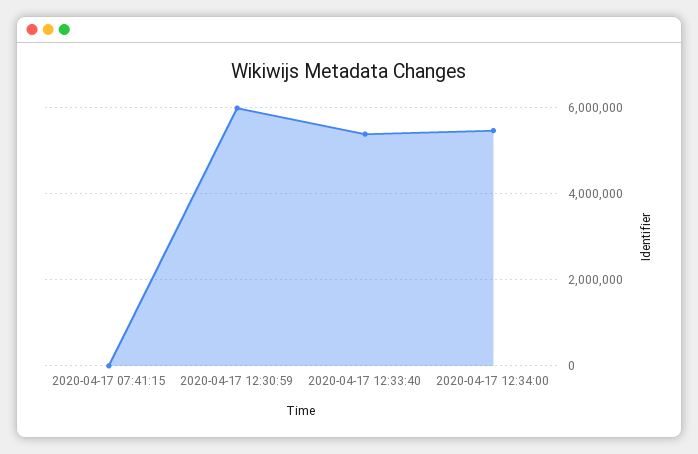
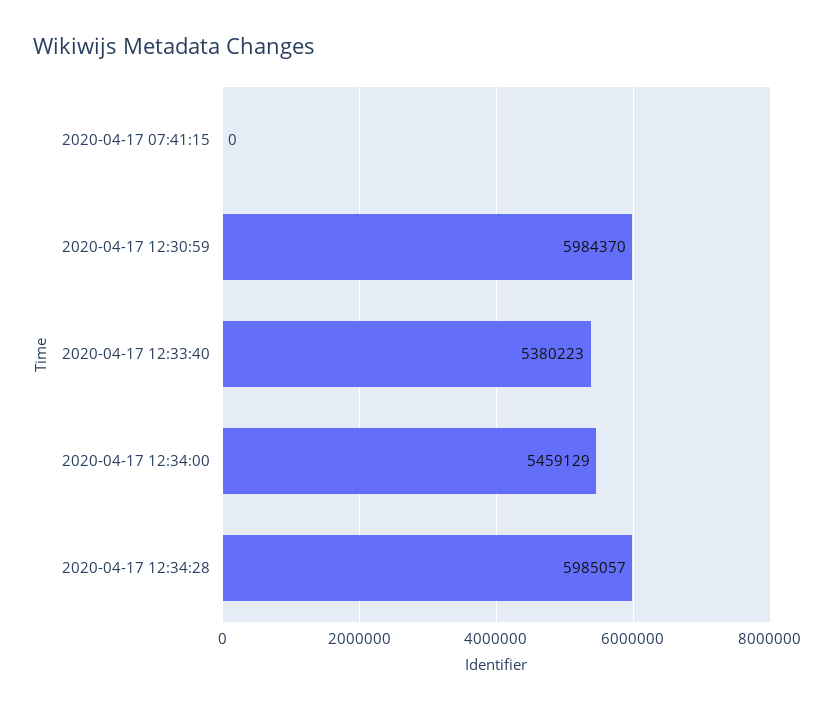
2020-04-17 12:34:28: none -> 5985057

